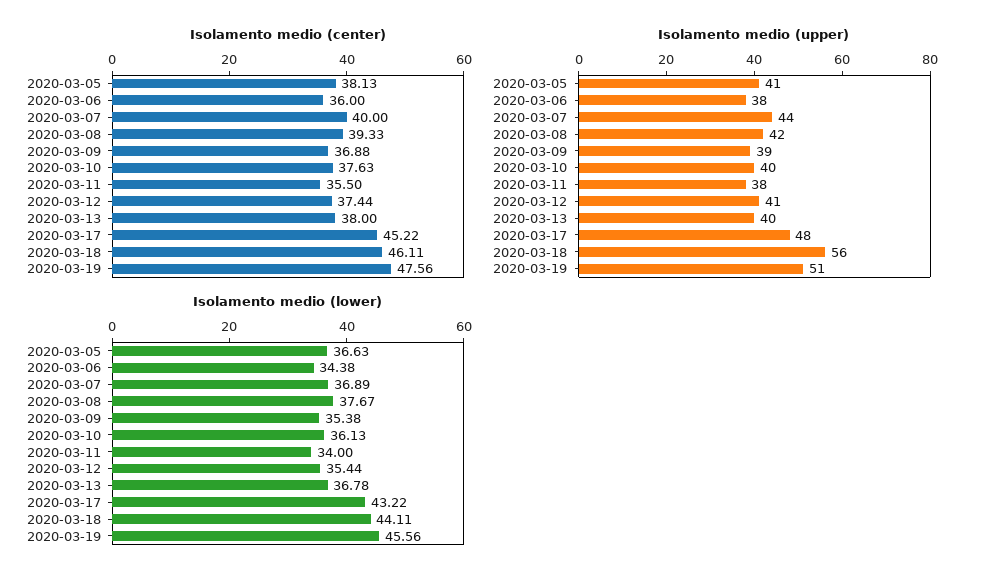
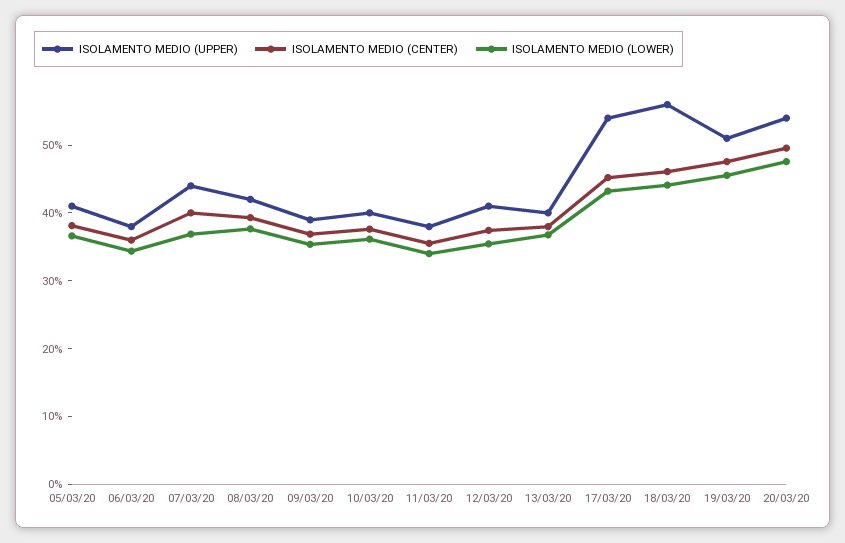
Isolamento medio (upper), 2020-03-17: 48 -> 54
Isolamento medio (upper), 20/03/20: none -> 54
Isolamento medio (center), 20/03/20: none -> 50
Isolamento medio (lower), 20/03/20: none -> 48

